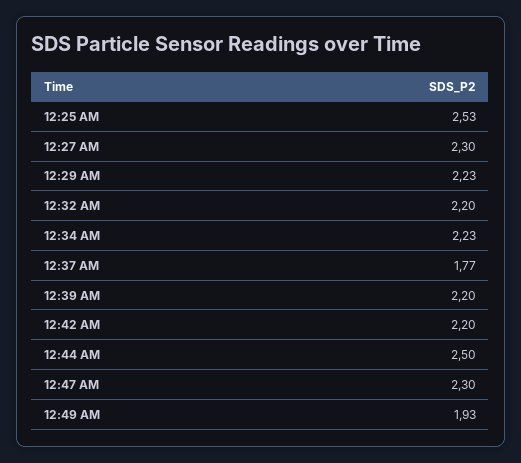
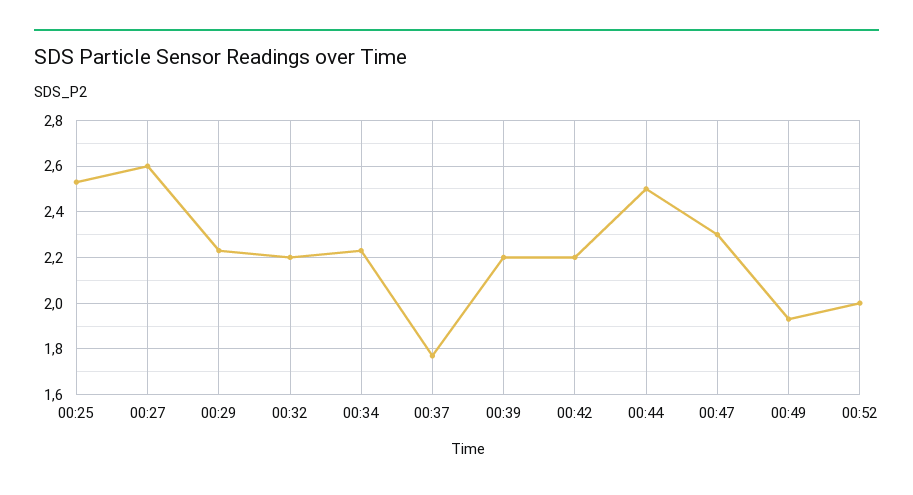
12:27 AM: 2.3 -> 2.6
00:52: none -> 2

